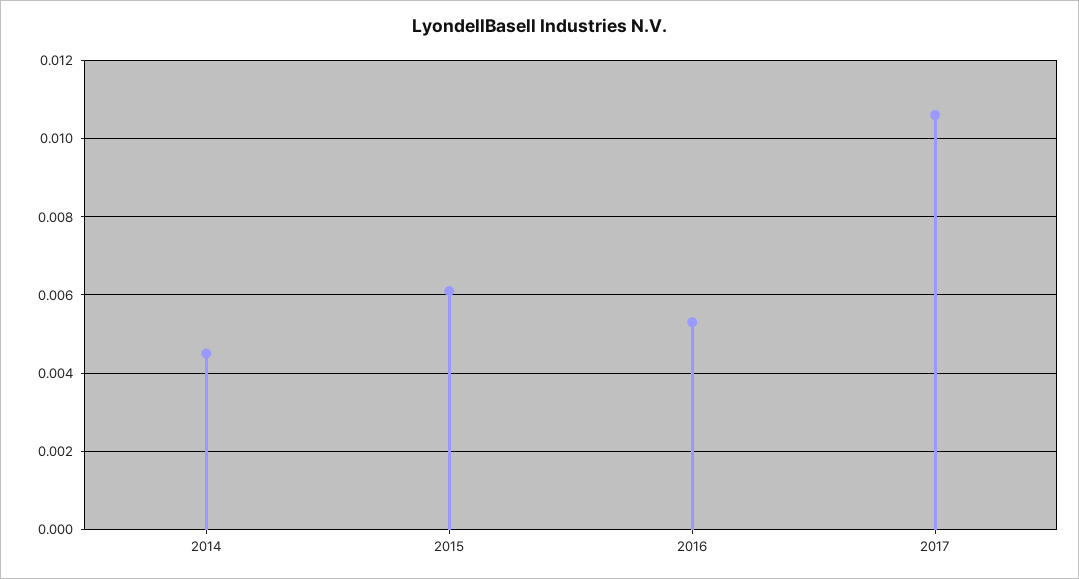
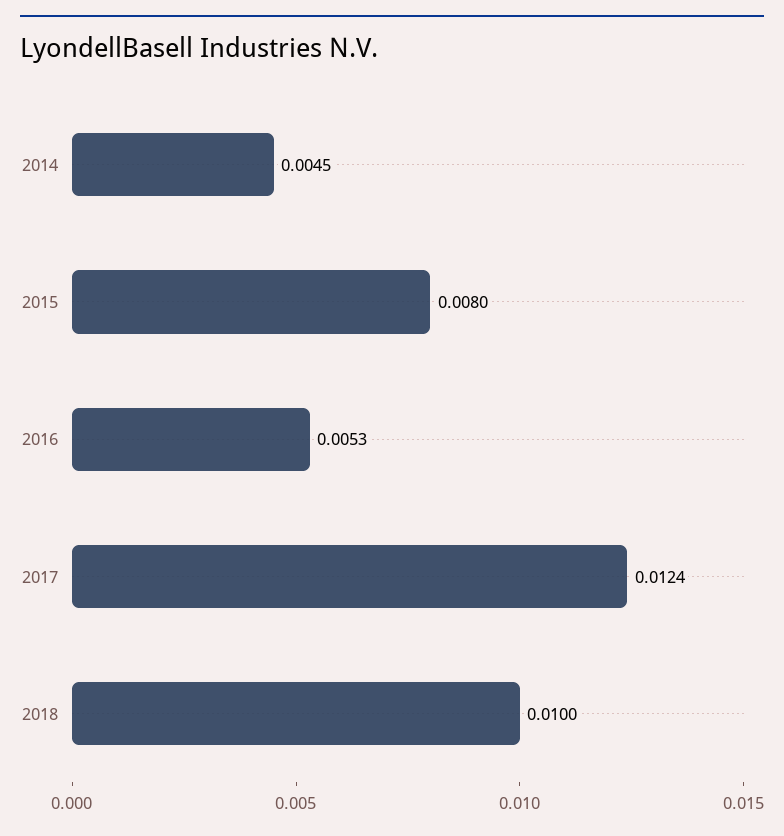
2015: 0.006 -> 0.008
2017: 0.0105 -> 0.0124
2018: none -> 0.01

